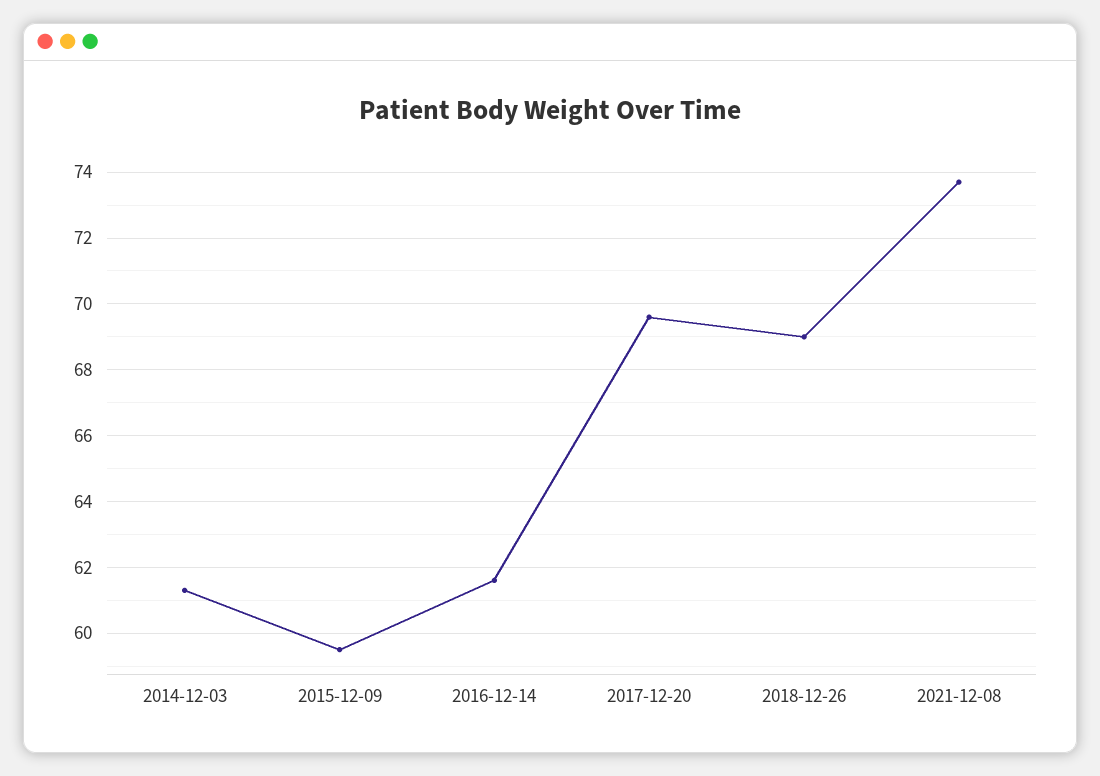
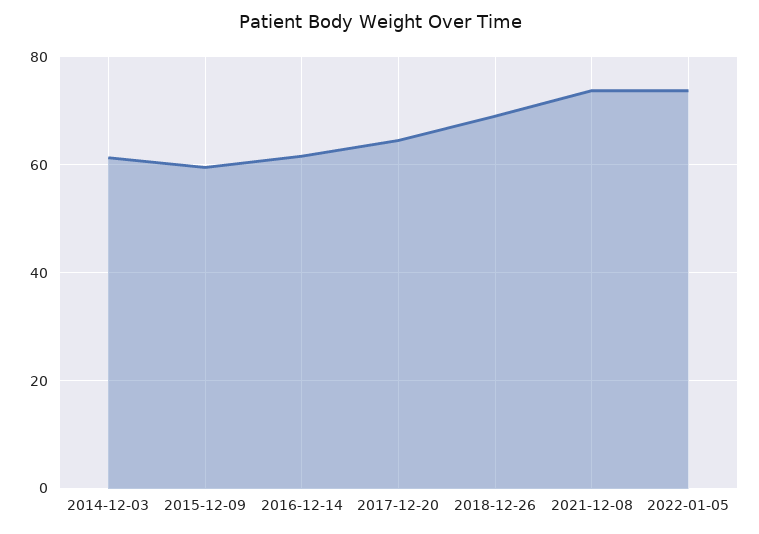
2017-12-20: 69.5 -> 64
2022-01-05: none -> 74

